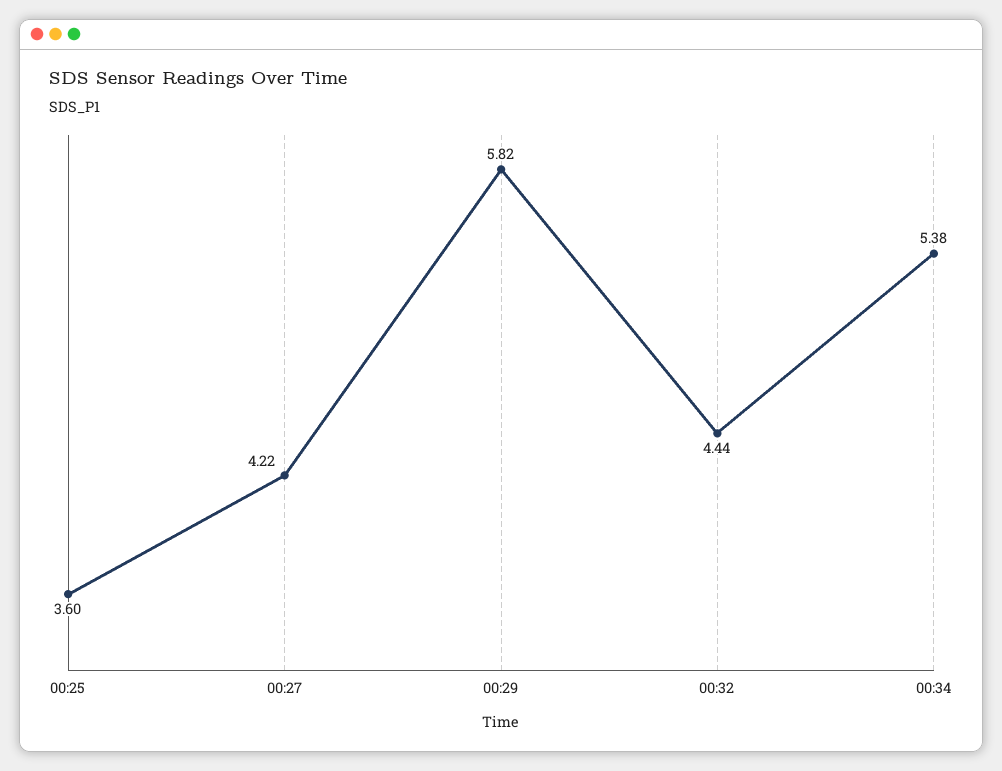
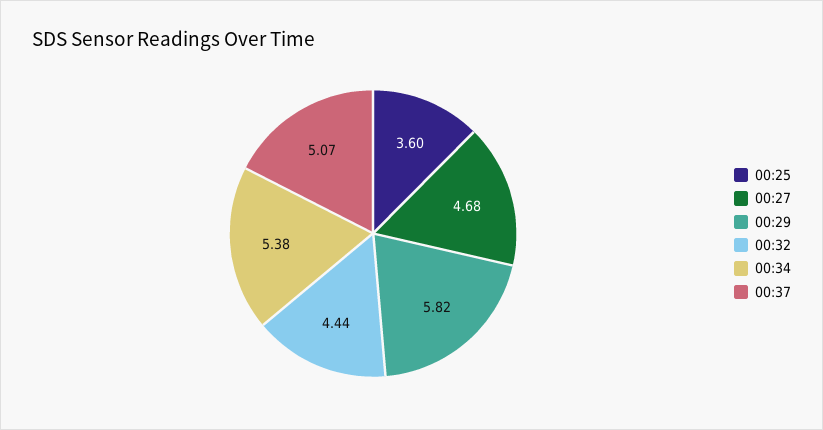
00:27: 4.22 -> 4.68
00:37: none -> 5.07

